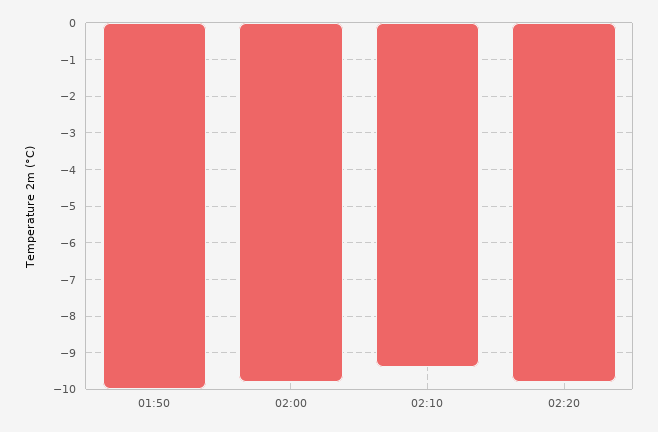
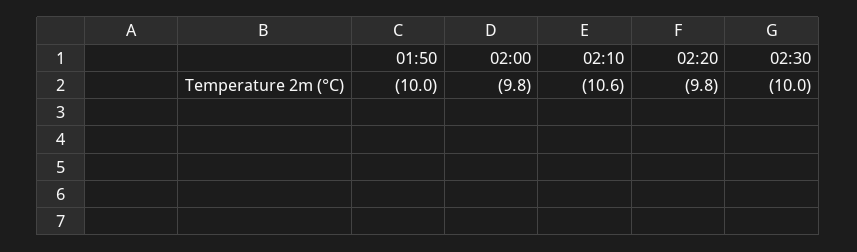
02:10: -9.5 -> -10.6
02:30: none -> -10

